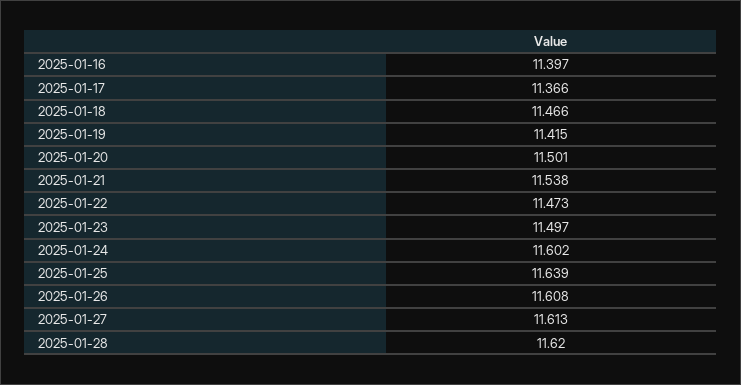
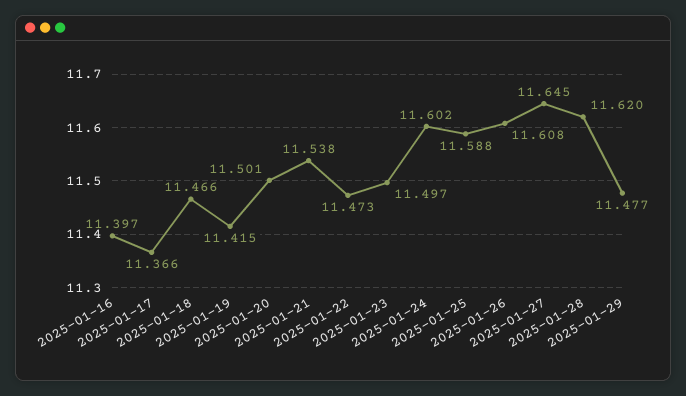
2025-01-25: 11.639 -> 11.588
2025-01-27: 11.613 -> 11.645
2025-01-29: none -> 11.477

